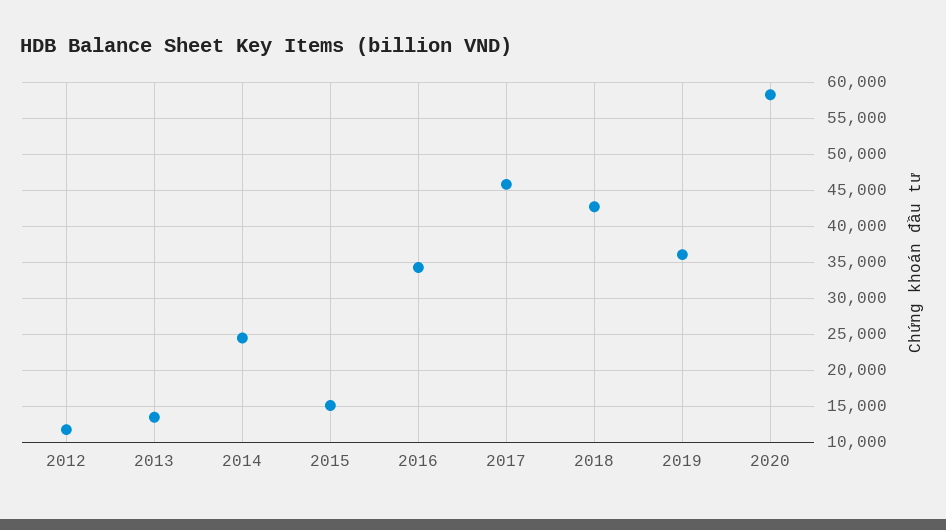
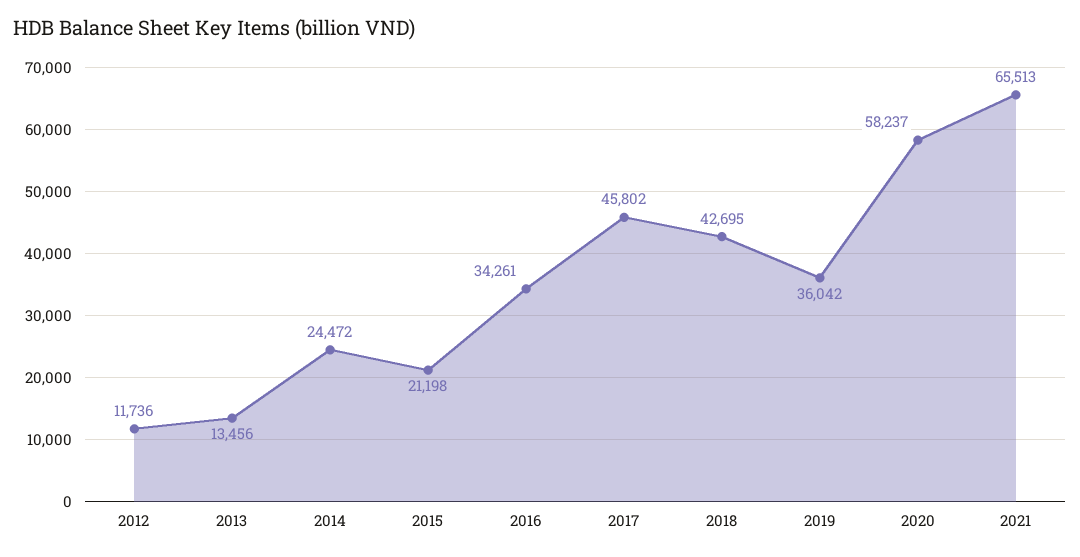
2015: 15000 -> 21198
2021: none -> 65513

